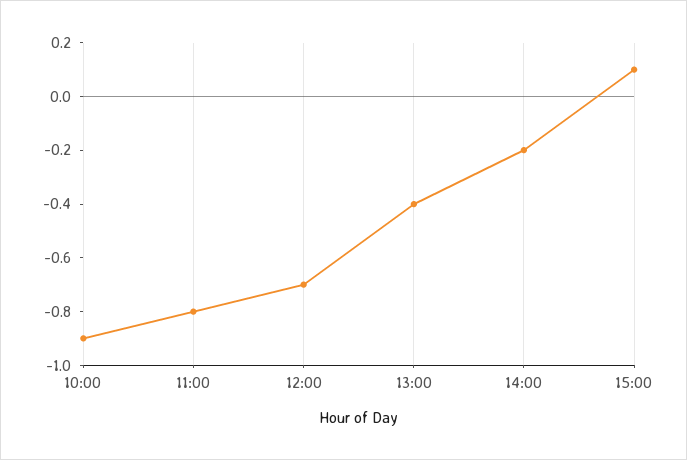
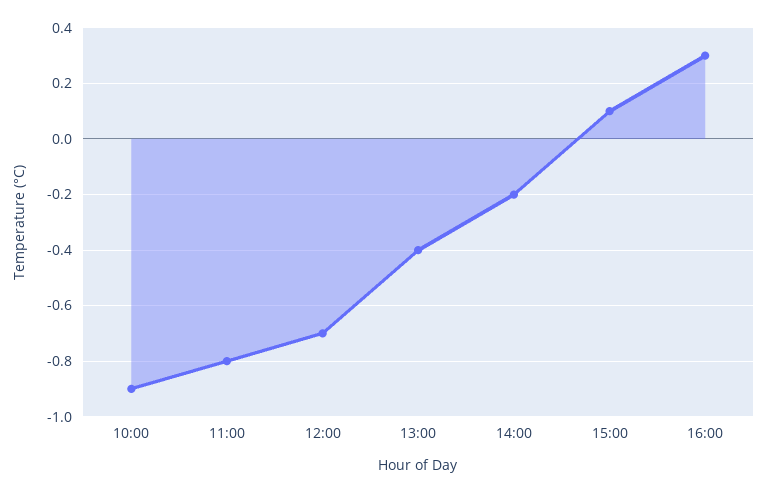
16:00: none -> 0.3

